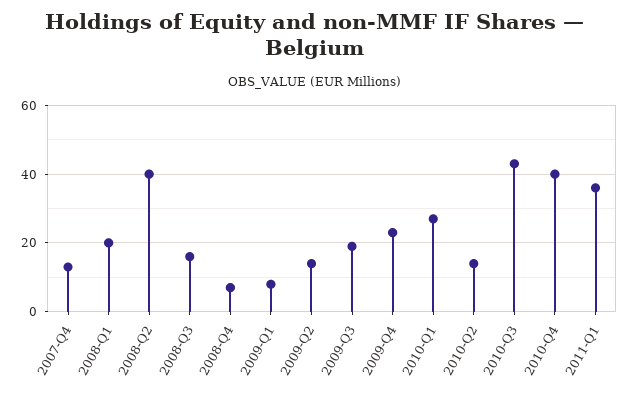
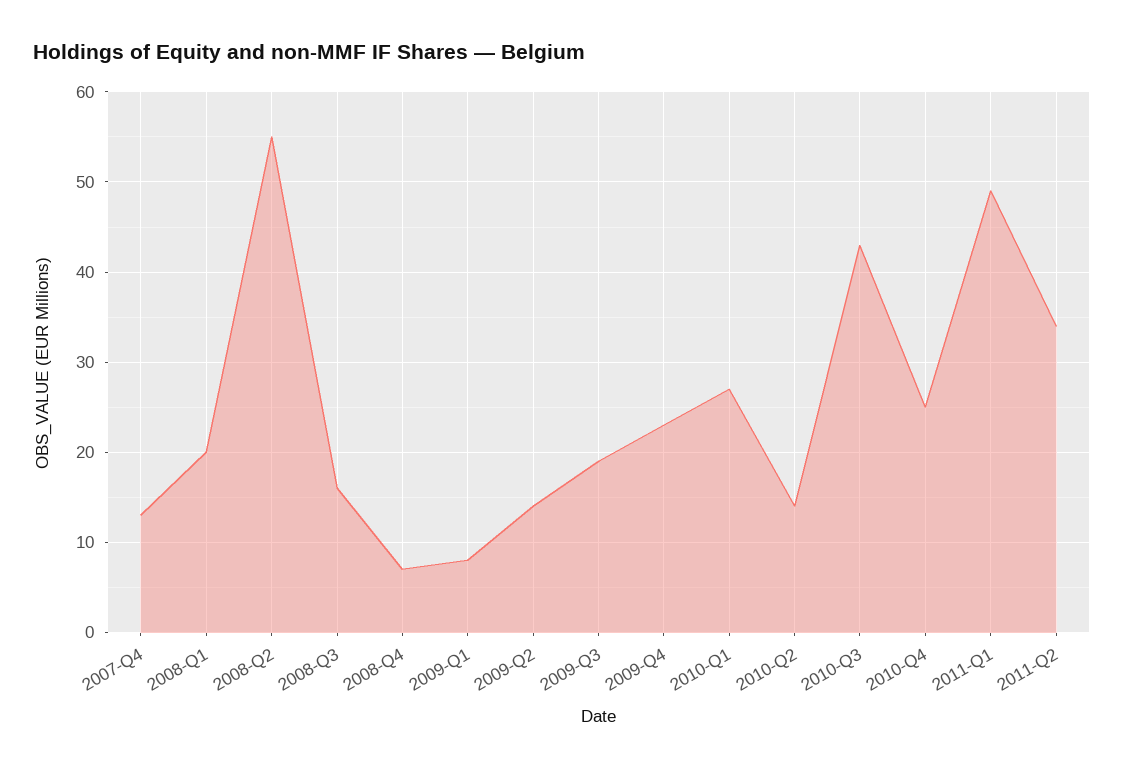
2008-Q2: 40 -> 55
2010-Q4: 40 -> 25
2011-Q1: 35 -> 49
2011-Q2: none -> 34

